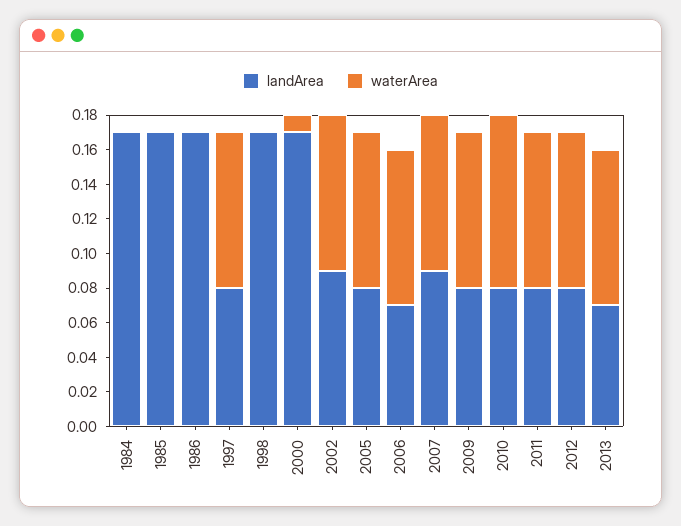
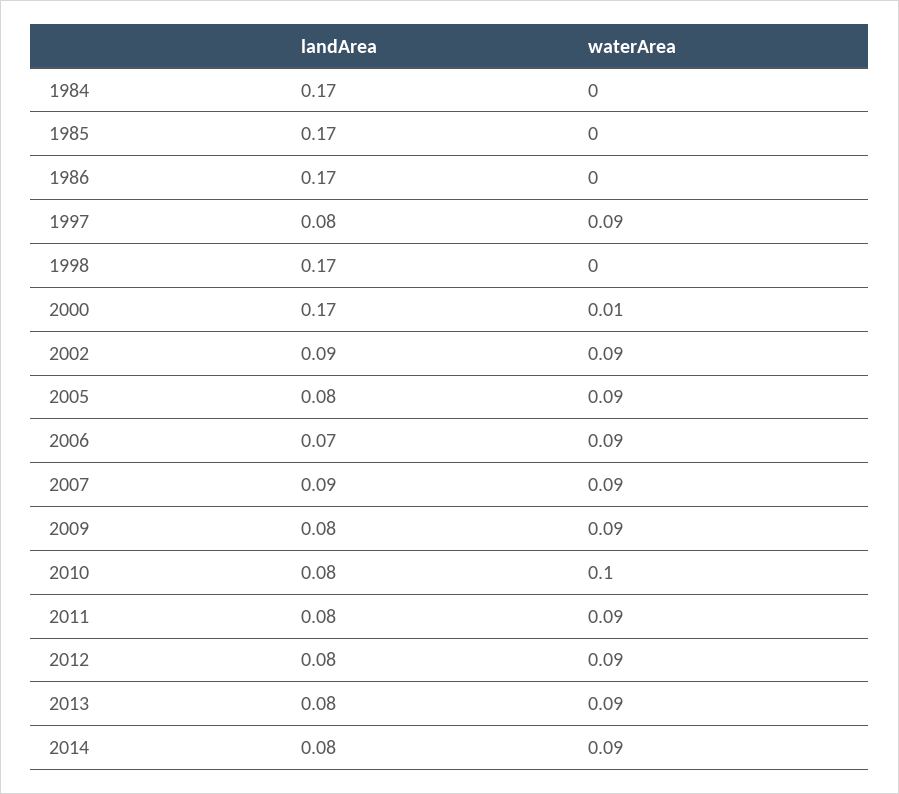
landArea, 2013: 0.07 -> 0.08
landArea, 2014: none -> 0.08
waterArea, 2014: none -> 0.09

